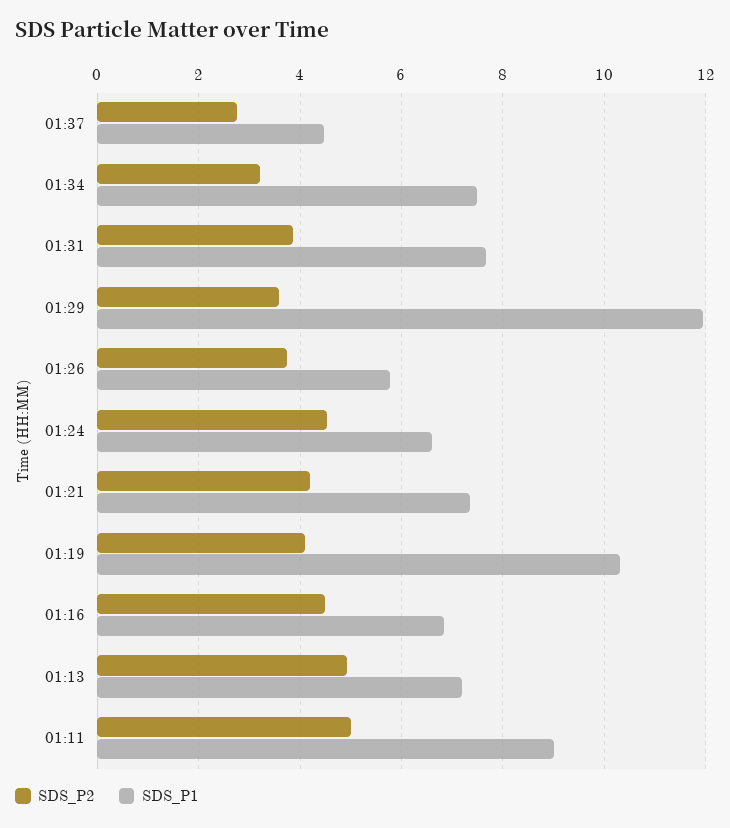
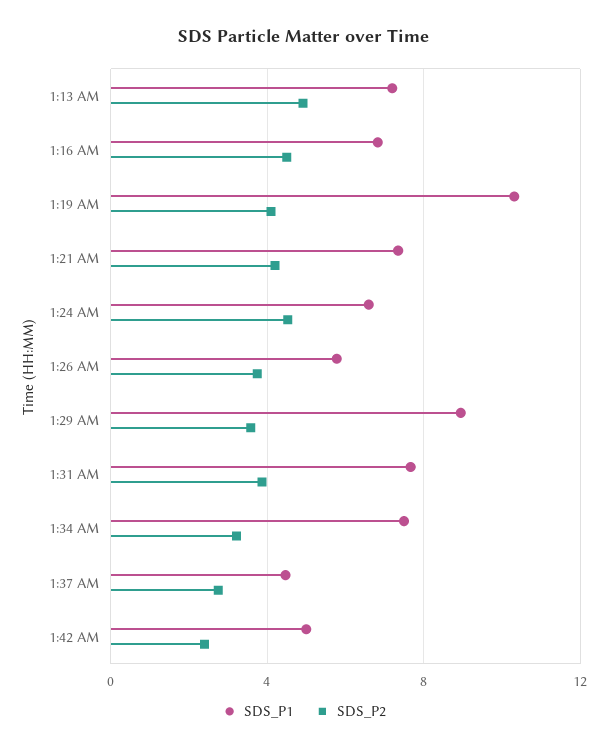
SDS_P1, 01:29: 12 -> 9
SDS_P2, 01:11: 5 -> none
SDS_P1, 01:11: 9 -> none
SDS_P1, 1:42 AM: none -> 5
SDS_P2, 1:42 AM: none -> 2.5

